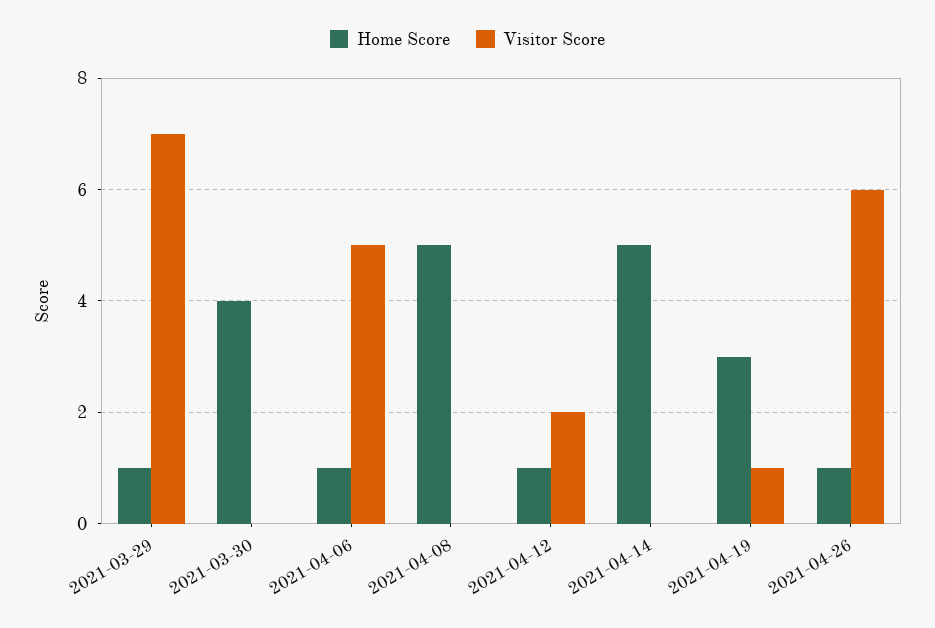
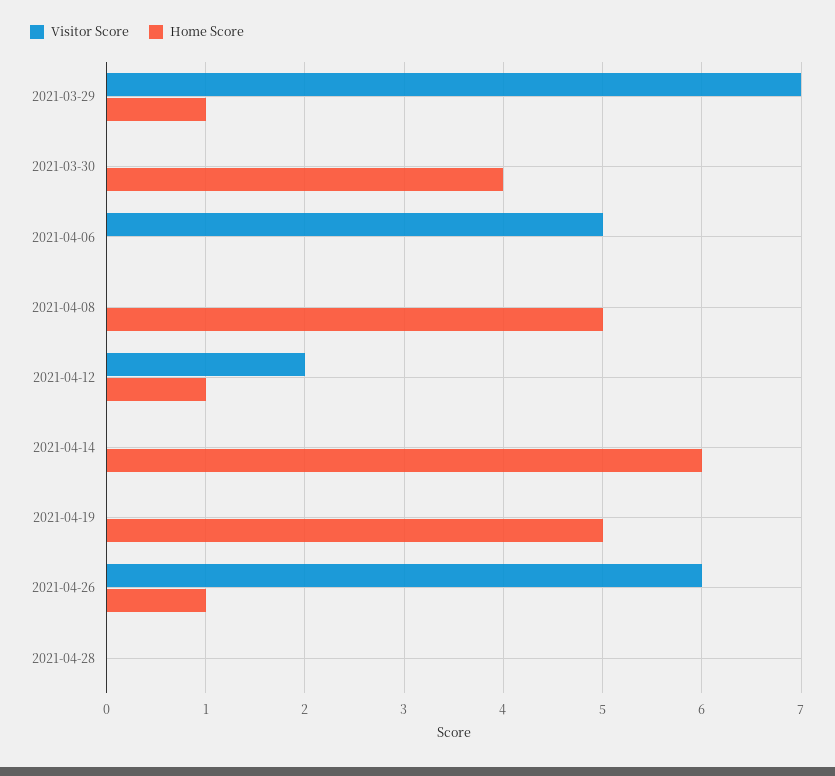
Home Score, 2021-04-06: 1 -> 0
Home Score, 2021-04-14: 5 -> 6
Home Score, 2021-04-19: 3 -> 5
Visitor Score, 2021-04-19: 1 -> 0
Visitor Score, 2021-04-28: none -> 0
Home Score, 2021-04-28: none -> 0

